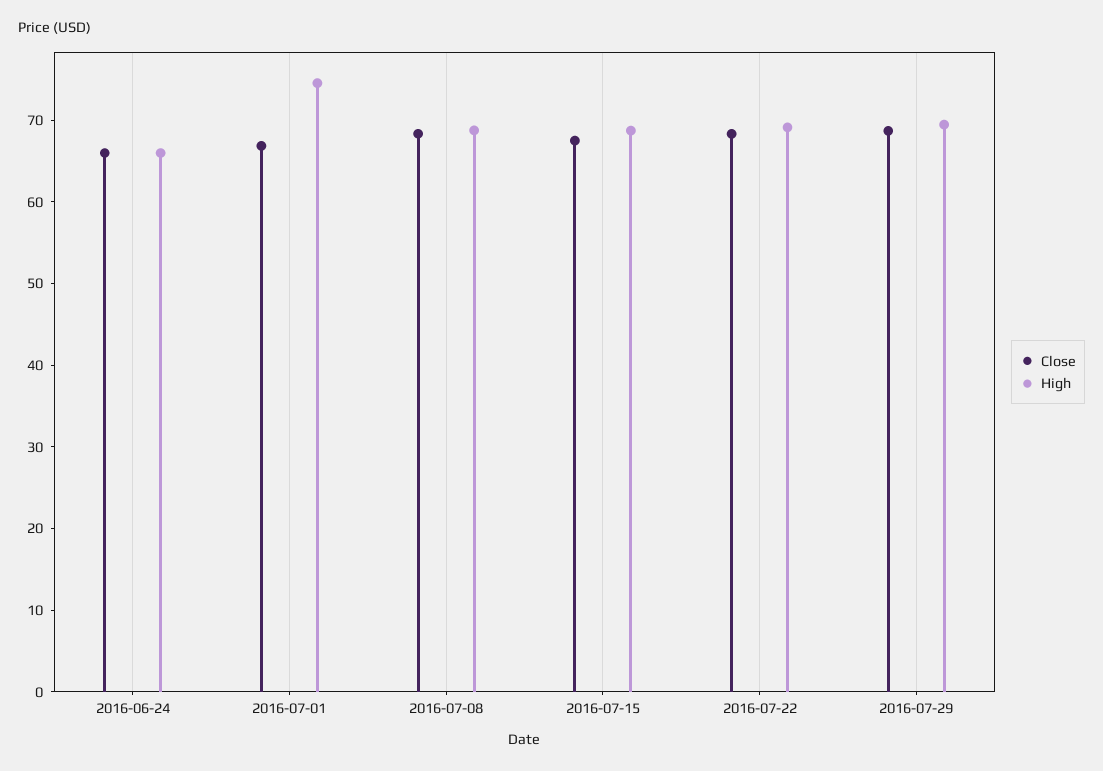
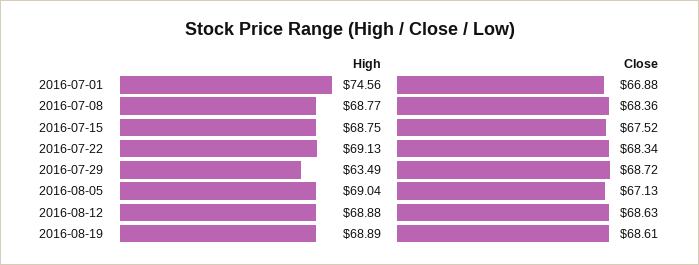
Close, 2016-06-24: 66 -> none
High, 2016-06-24: 66 -> none
High, 2016-07-29: 70 -> 63.49
High, 2016-08-05: none -> 69.04
Close, 2016-08-05: none -> 67.13
High, 2016-08-12: none -> 68.88
Close, 2016-08-12: none -> 68.63
High, 2016-08-19: none -> 68.89
Close, 2016-08-19: none -> 68.61

